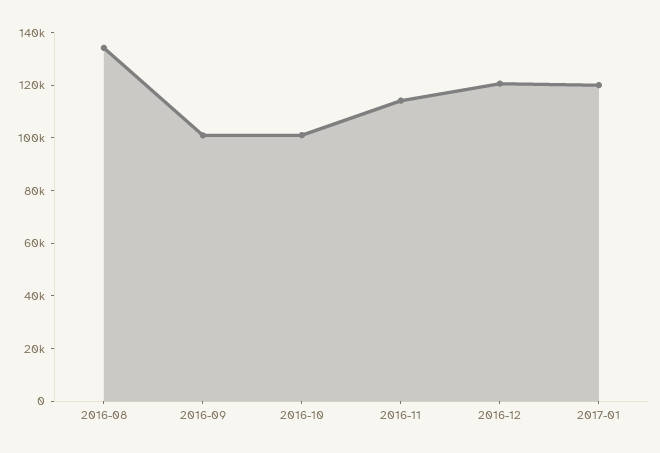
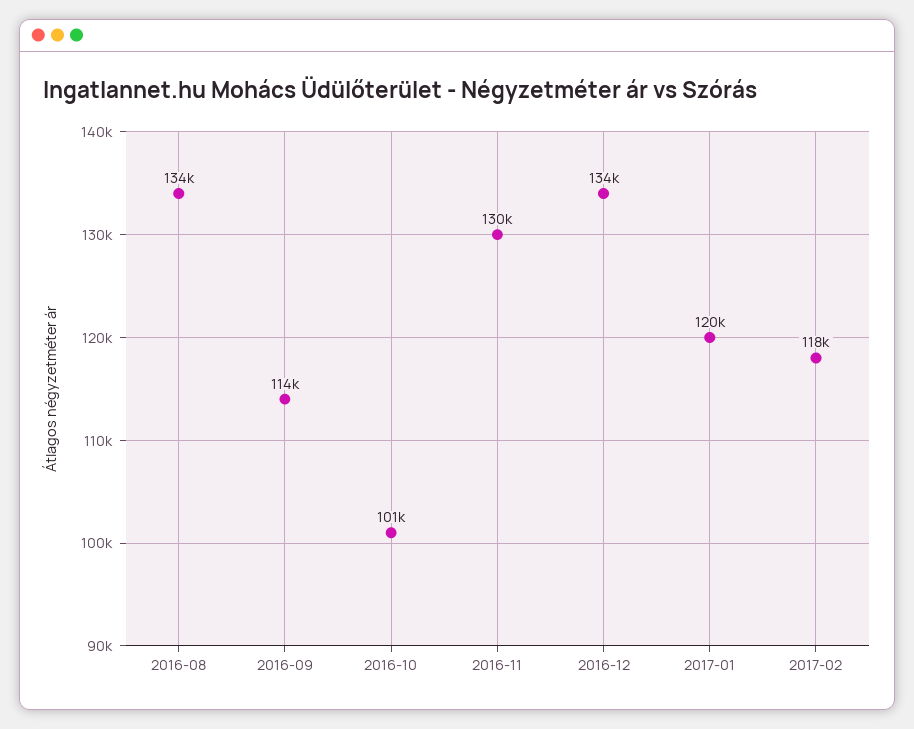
2016-09: 100000 -> 114000
2016-11: 115000 -> 130000
2016-12: 120000 -> 134000
2017-02: none -> 118000

